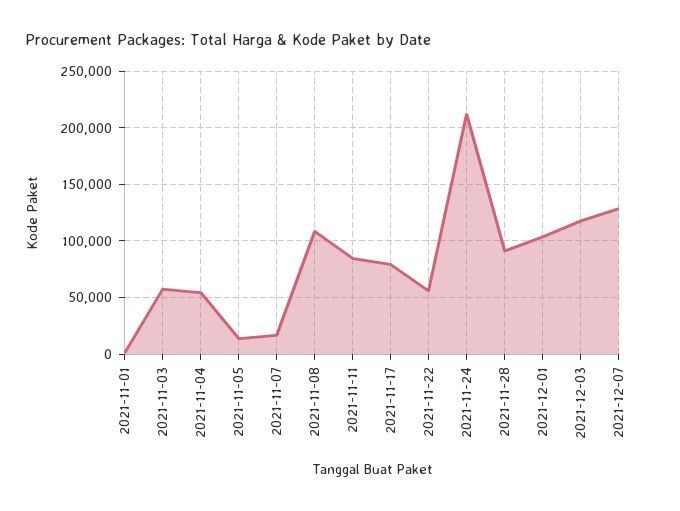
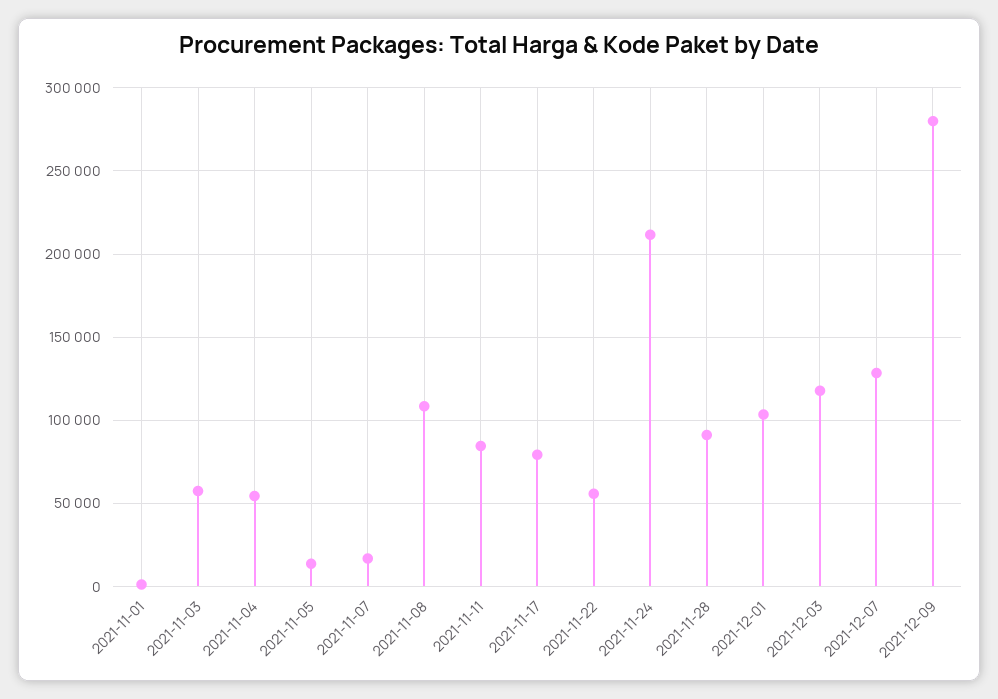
2021-12-09: none -> 280000

